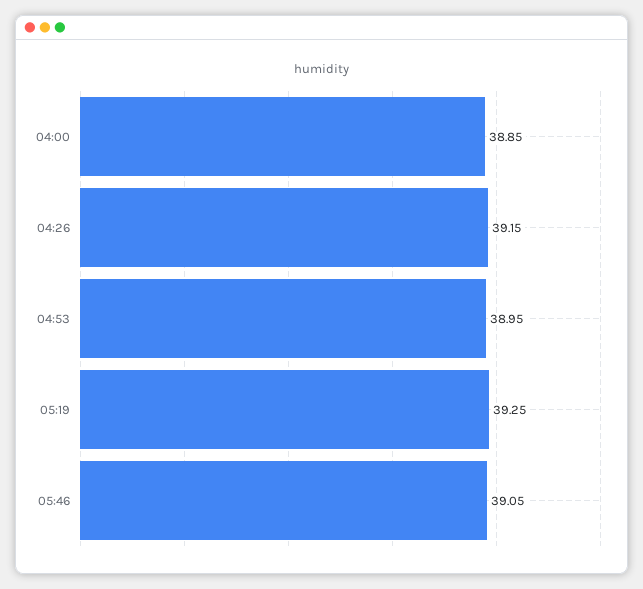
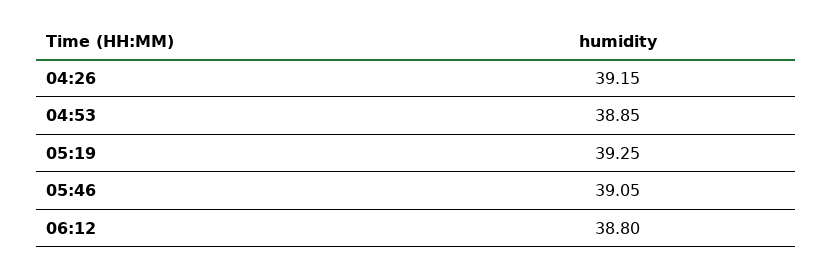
04:00: 38.85 -> none
04:53: 38.95 -> 38.85
06:12: none -> 38.8

